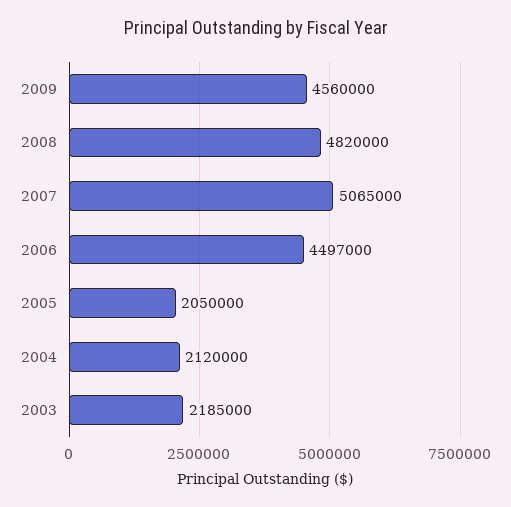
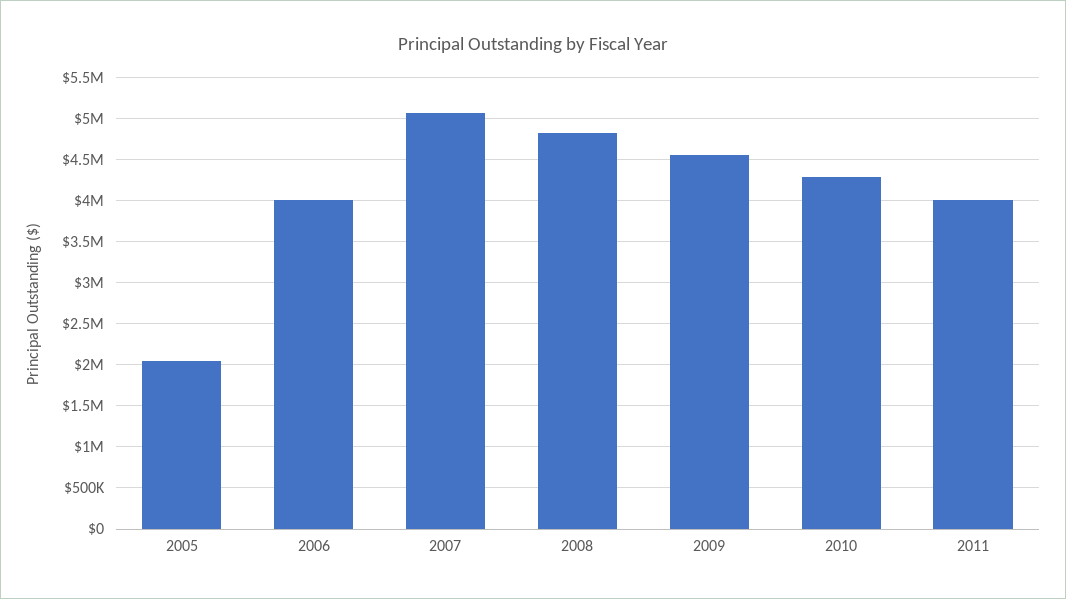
2006: 4497000 -> 4000000
2004: 2120000 -> none
2003: 2185000 -> none
2010: none -> 4300000
2011: none -> 4000000

